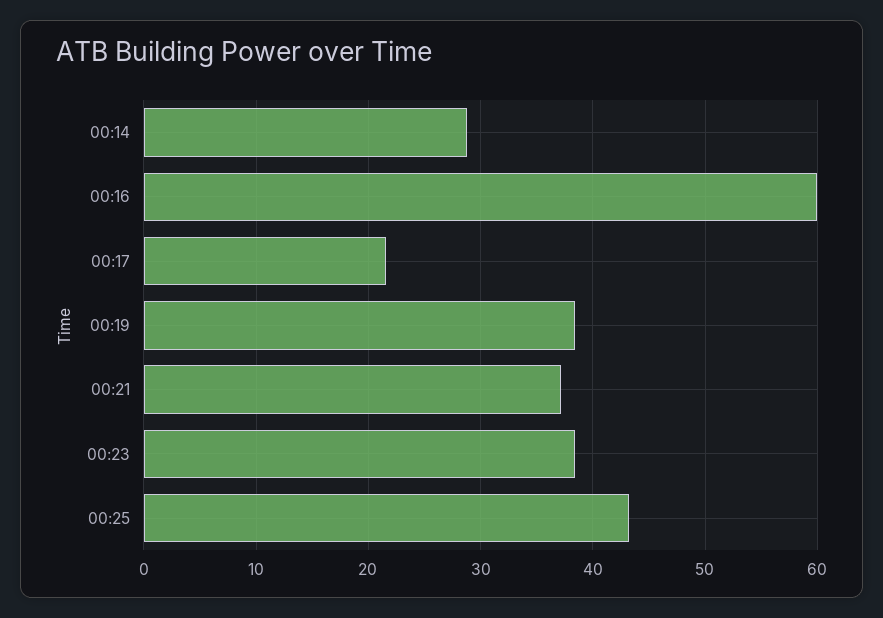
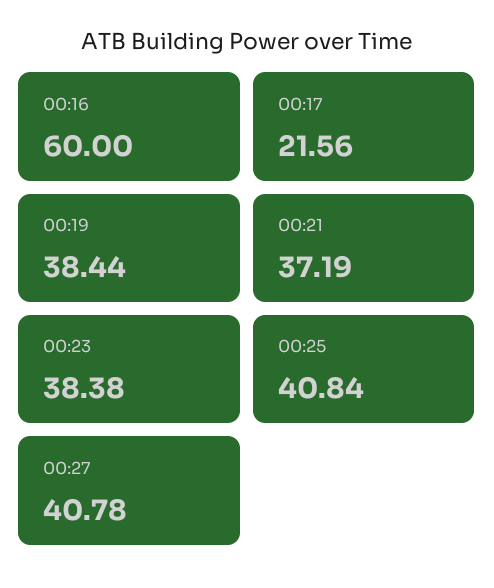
00:14: 29 -> none
00:25: 43 -> 40.84
00:27: none -> 40.78

